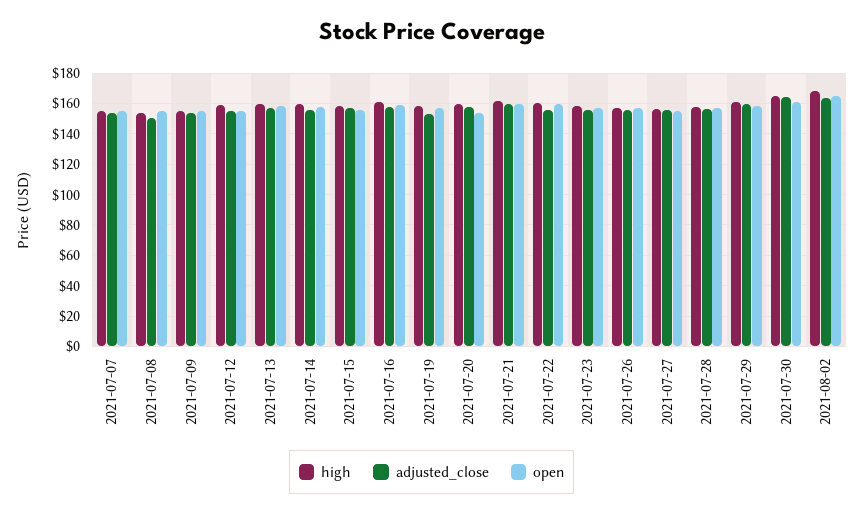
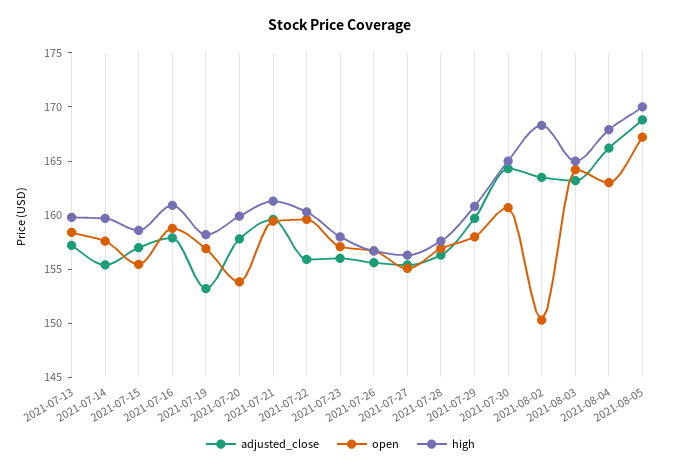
high, 2021-07-07: 155 -> none
adjusted_close, 2021-07-07: 155 -> none
open, 2021-07-07: 155 -> none
high, 2021-07-08: 155 -> none
adjusted_close, 2021-07-08: 150 -> none
open, 2021-07-08: 155 -> none
high, 2021-07-09: 155 -> none
adjusted_close, 2021-07-09: 155 -> none
open, 2021-07-09: 155 -> none
high, 2021-07-12: 160 -> none
adjusted_close, 2021-07-12: 155 -> none
open, 2021-07-12: 155 -> none
open, 2021-08-02: 165 -> 150
adjusted_close, 2021-08-03: none -> 163
open, 2021-08-03: none -> 164
high, 2021-08-03: none -> 165
adjusted_close, 2021-08-04: none -> 166
open, 2021-08-04: none -> 163
high, 2021-08-04: none -> 168
adjusted_close, 2021-08-05: none -> 169
open, 2021-08-05: none -> 167
high, 2021-08-05: none -> 170

